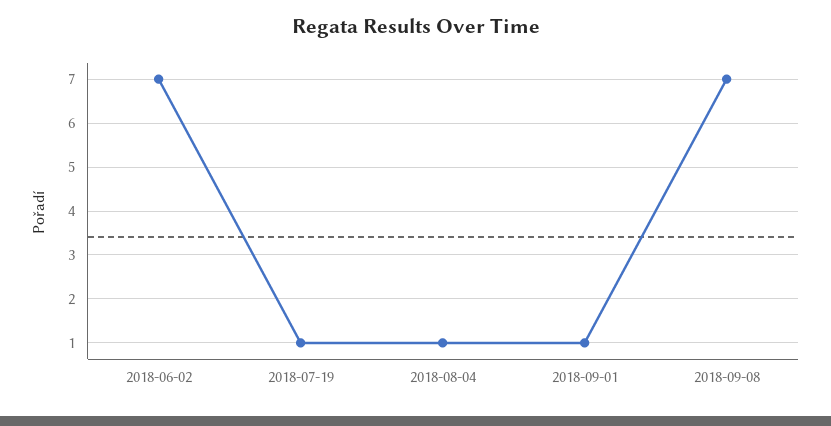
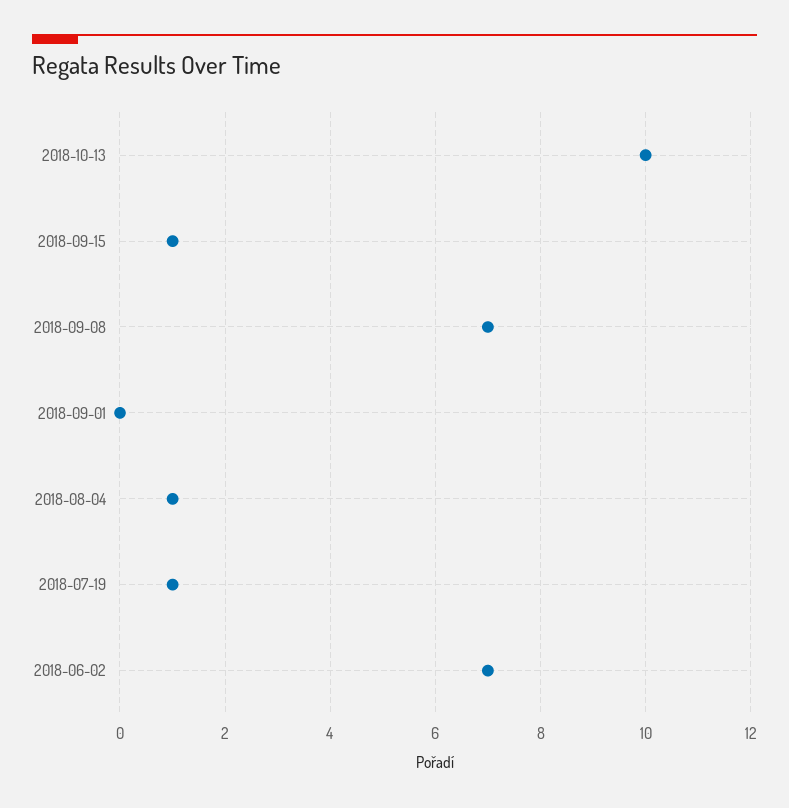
2018-09-01: 1 -> 0
2018-10-13: none -> 10
2018-09-15: none -> 1

